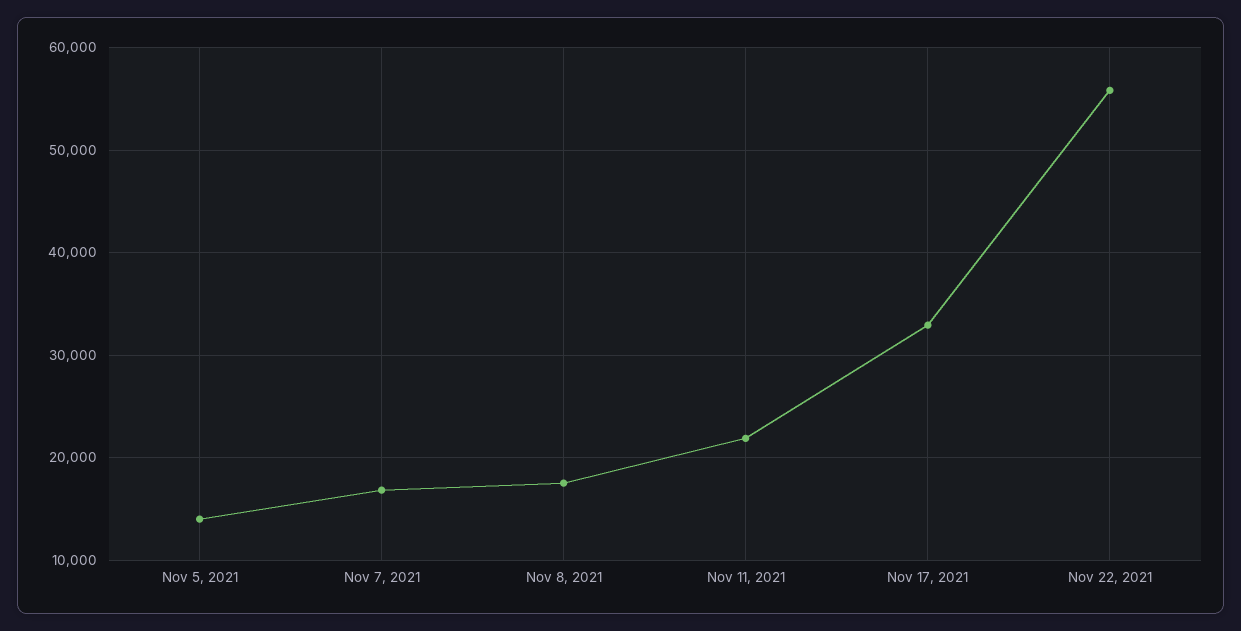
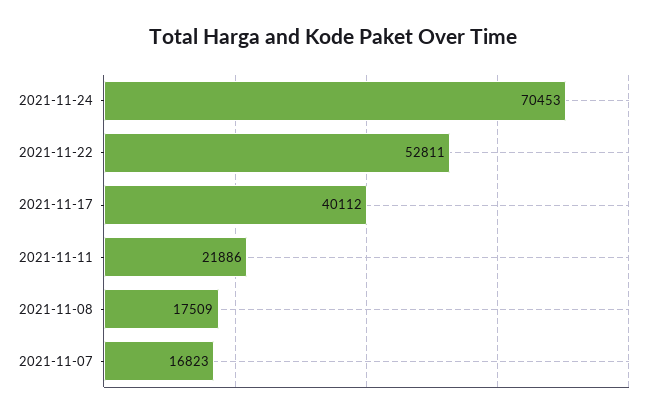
Nov 5, 2021: 14000 -> none
Nov 17, 2021: 33000 -> 40112
Nov 22, 2021: 56000 -> 52811
2021-11-24: none -> 70453

